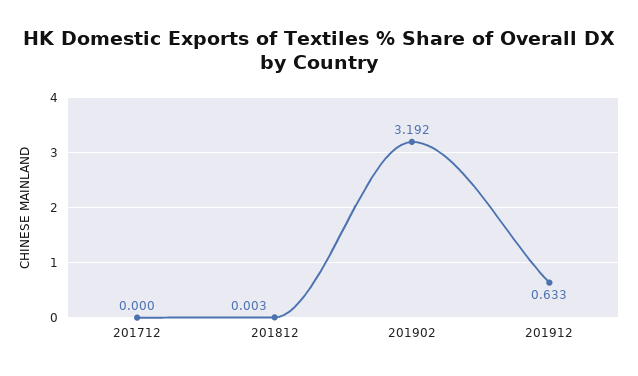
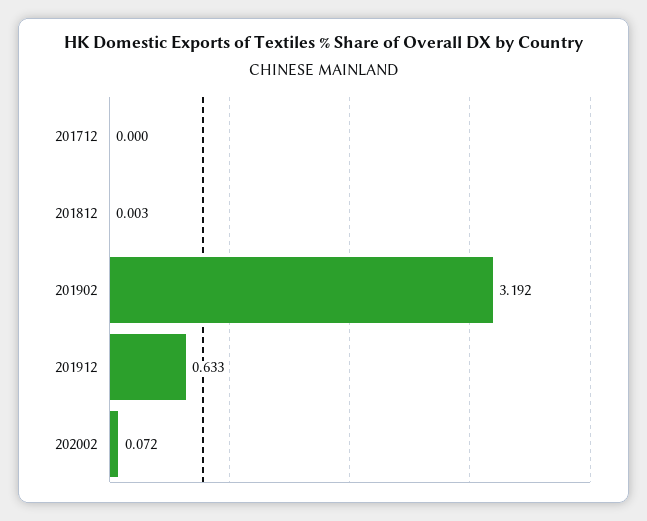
202002: none -> 0.072

